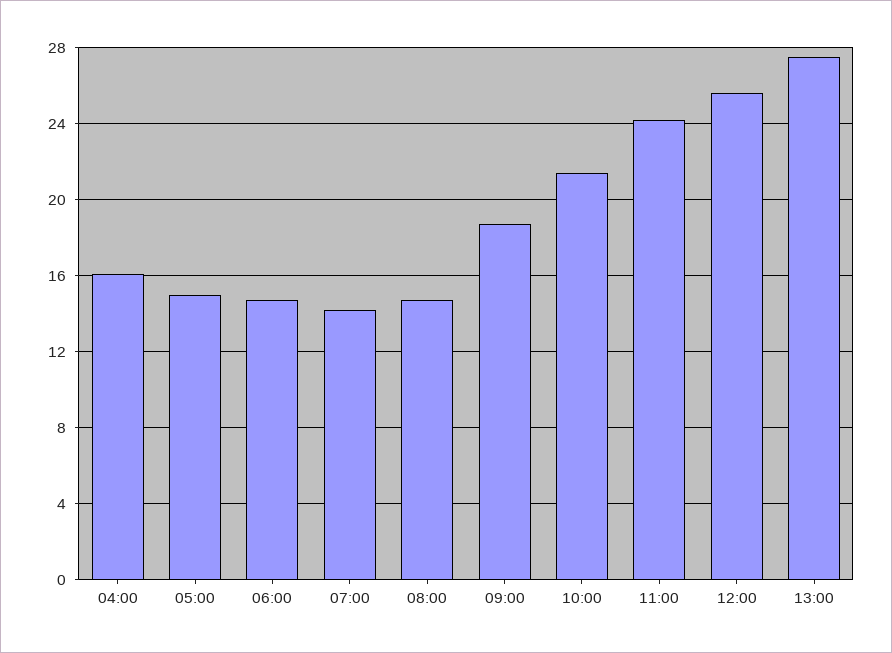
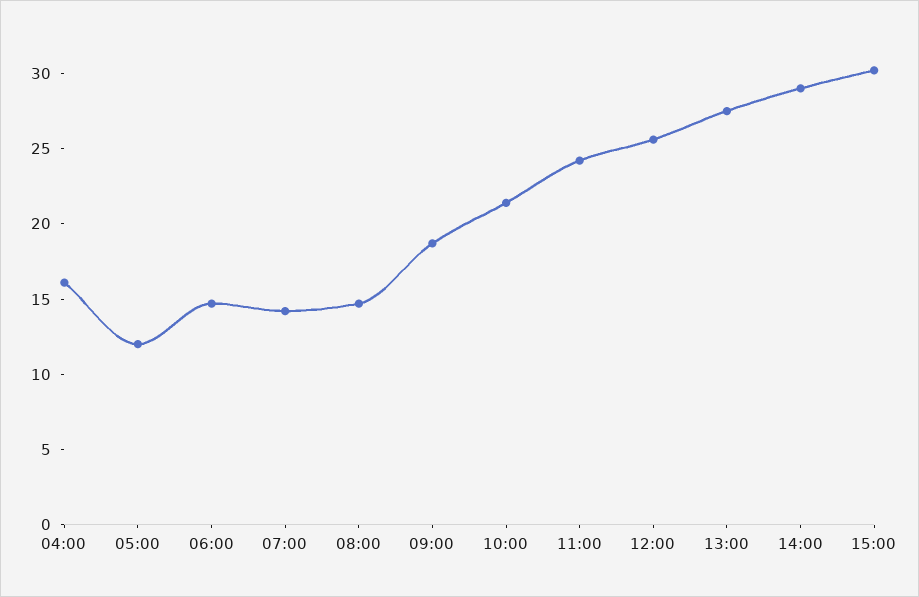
05:00: 15 -> 12
14:00: none -> 29
15:00: none -> 30

